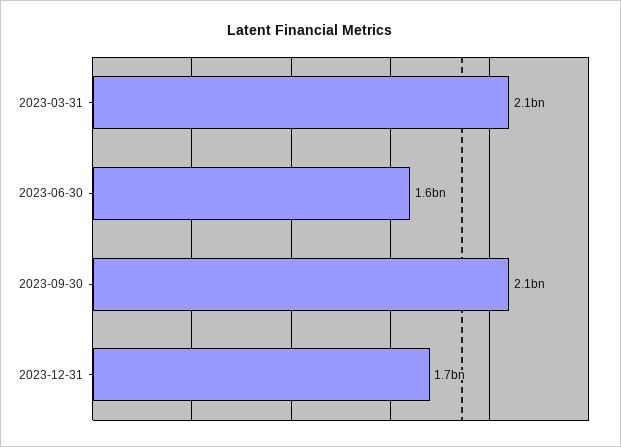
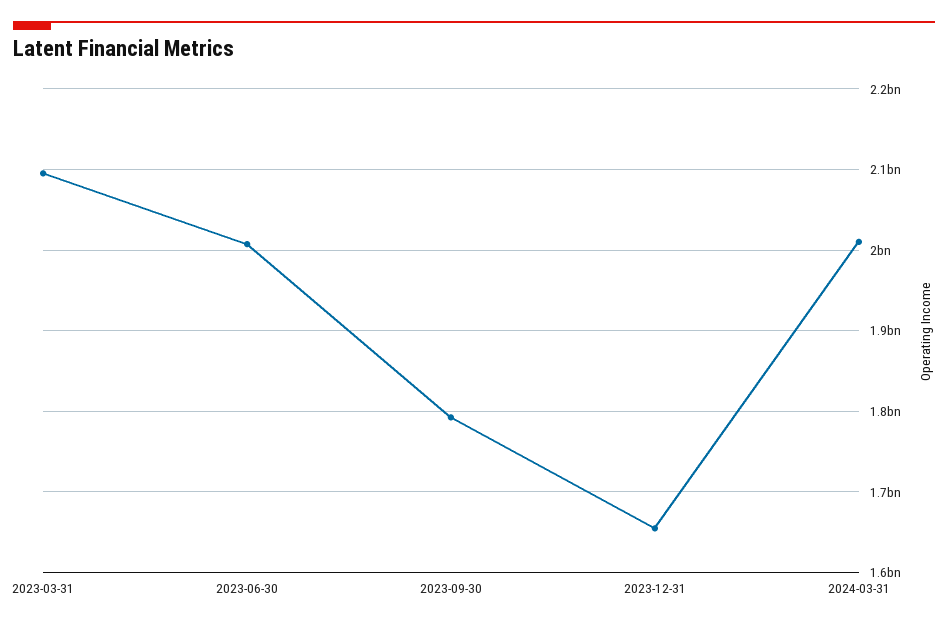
2023-06-30: 1600000000 -> 2010000000
2023-09-30: 2100000000 -> 1790000000
2024-03-31: none -> 2010000000

